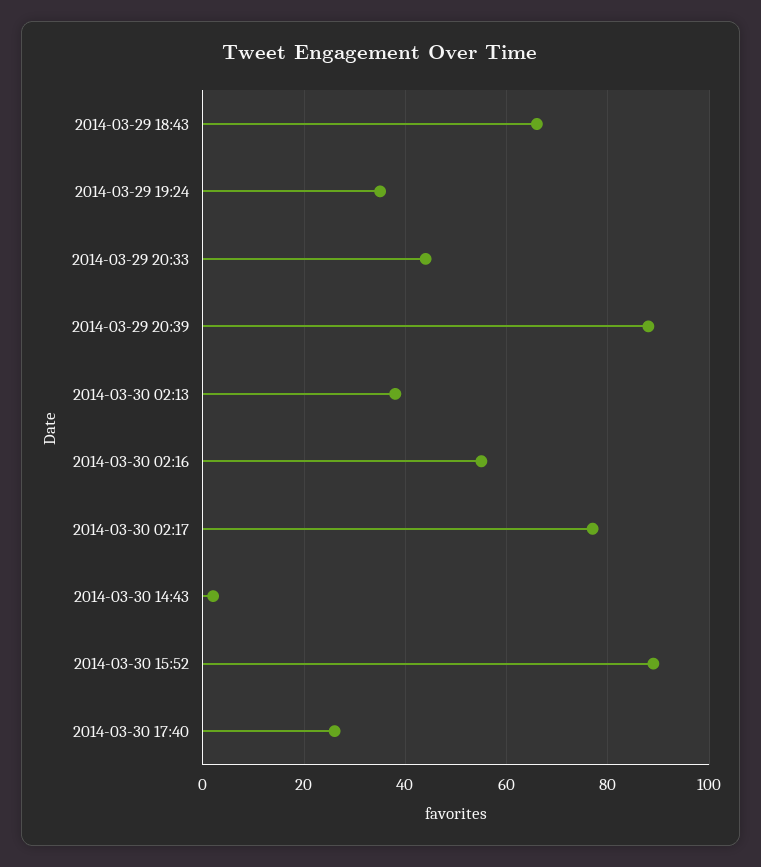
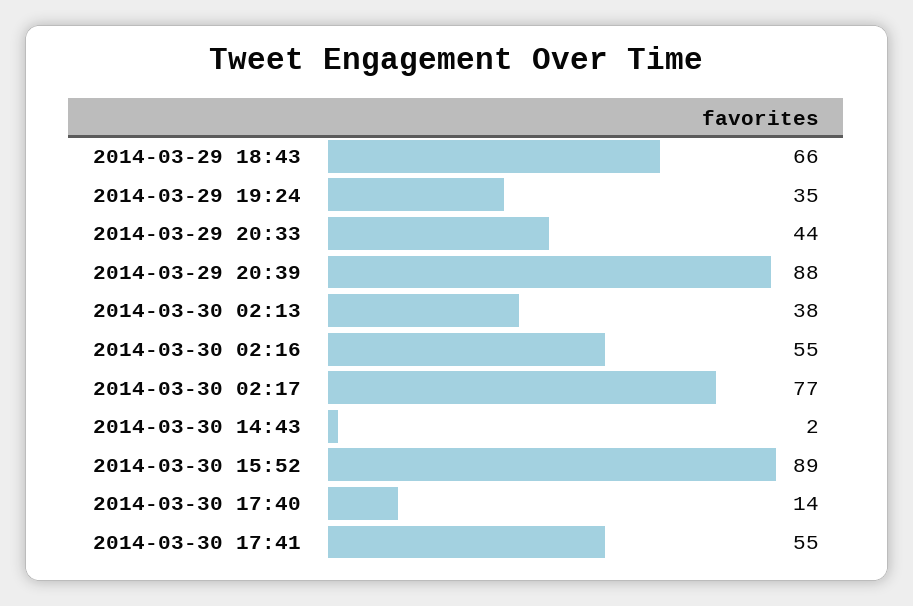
2014-03-30 17:40: 25 -> 14
2014-03-30 17:41: none -> 55

